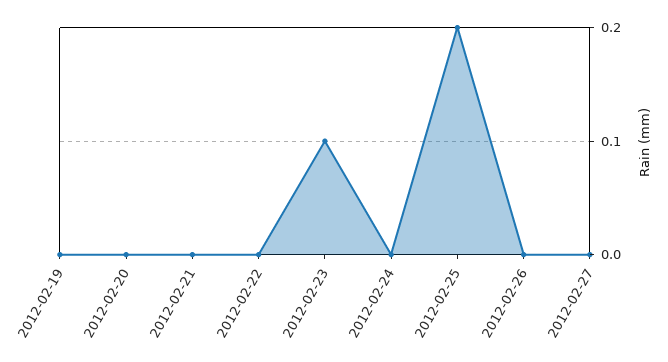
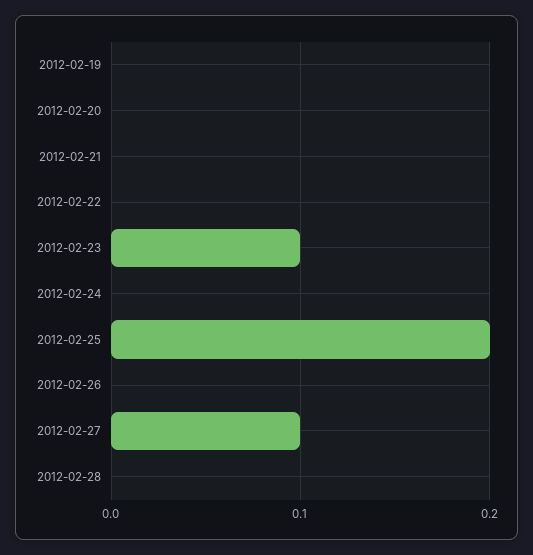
2012-02-27: 0 -> 0.1
2012-02-28: none -> 0

